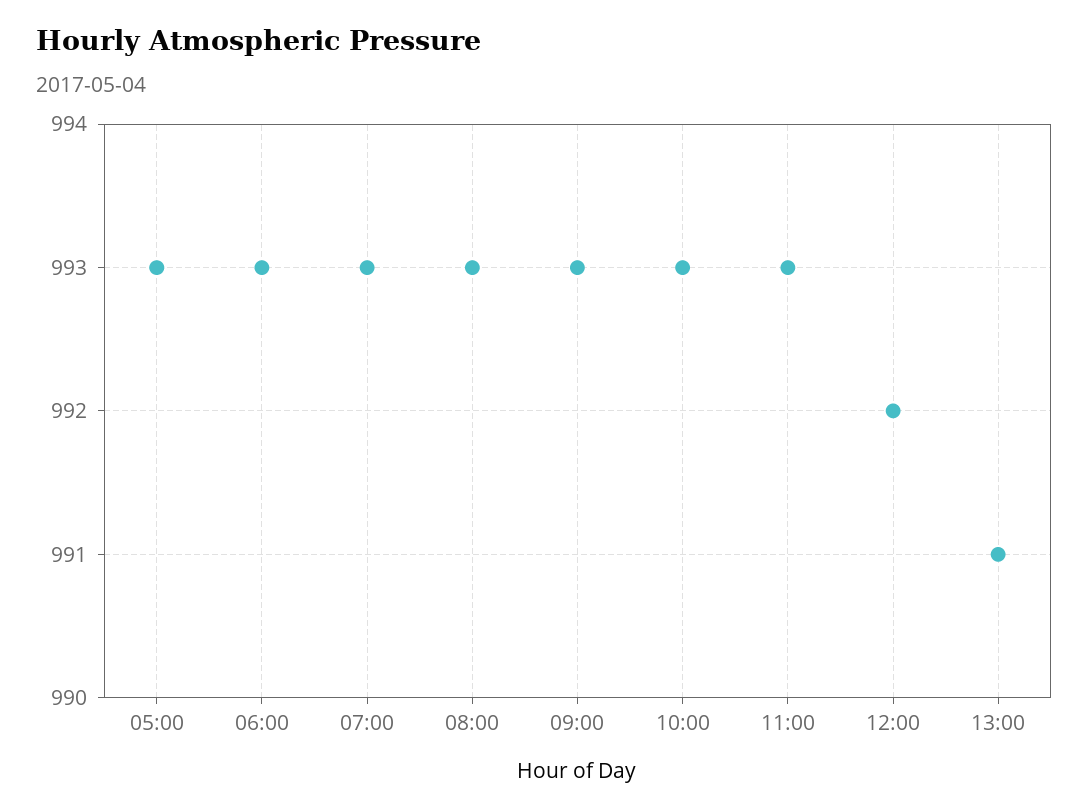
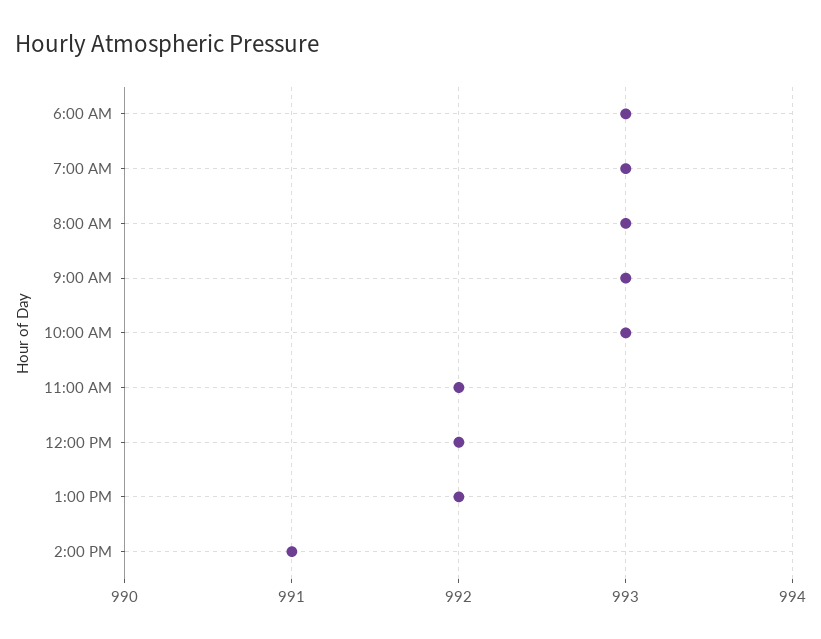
05:00: 993 -> none
11:00: 993 -> 992
13:00: 991 -> 992
2:00 PM: none -> 991

